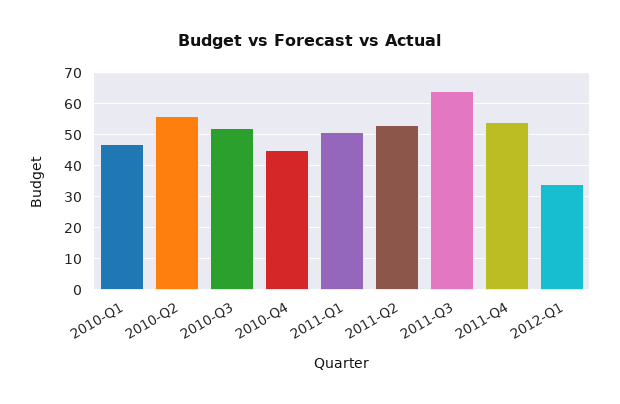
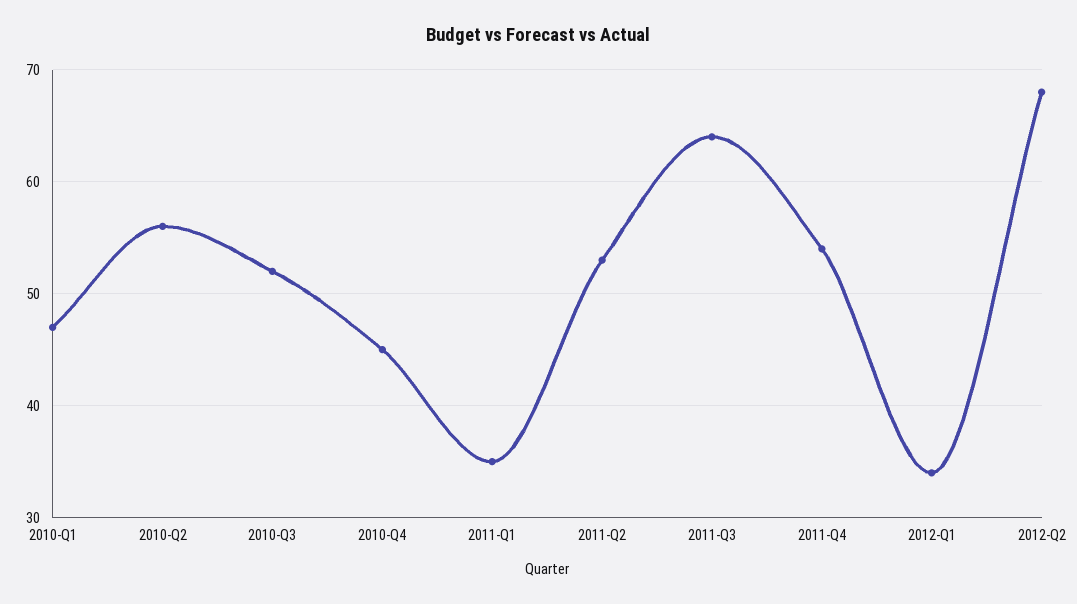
2011-Q1: 50 -> 35
2012-Q2: none -> 68

